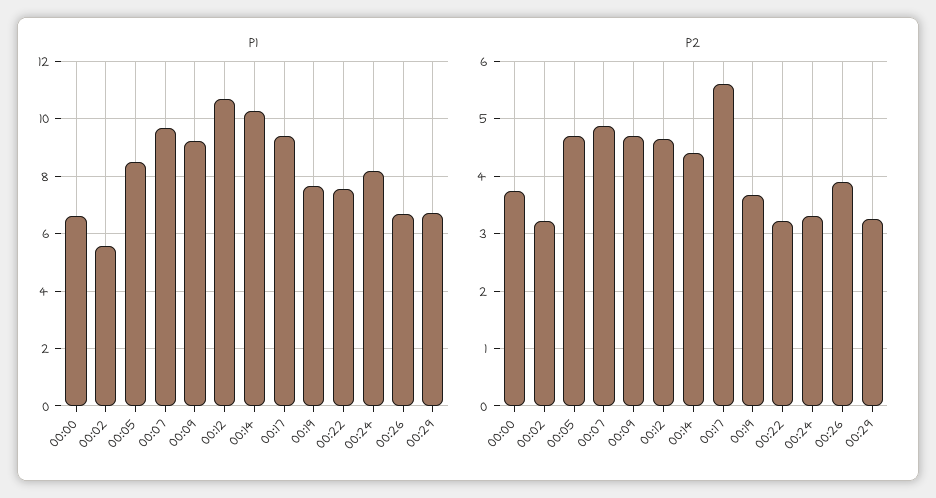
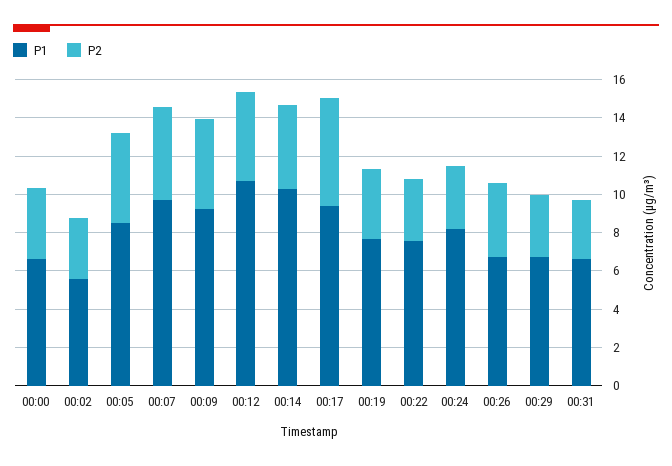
P1, 00:31: none -> 6.5
P2, 00:31: none -> 3

